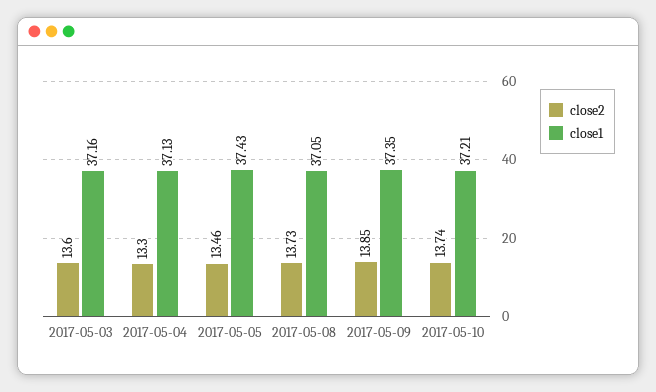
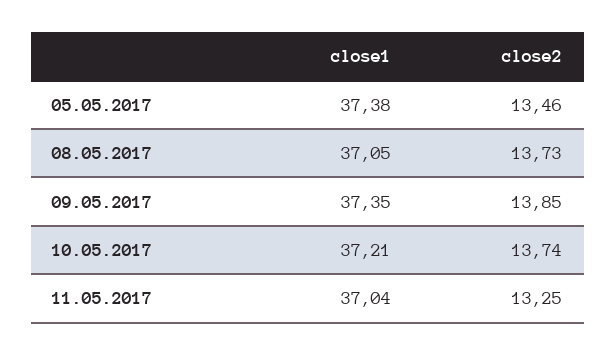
close2, 2017-05-03: 13.6 -> none
close1, 2017-05-03: 37.16 -> none
close2, 2017-05-04: 13.3 -> none
close1, 2017-05-04: 37.13 -> none
close1, 2017-05-05: 37.43 -> 37.38
close1, 11.05.2017: none -> 37.04
close2, 11.05.2017: none -> 13.25

